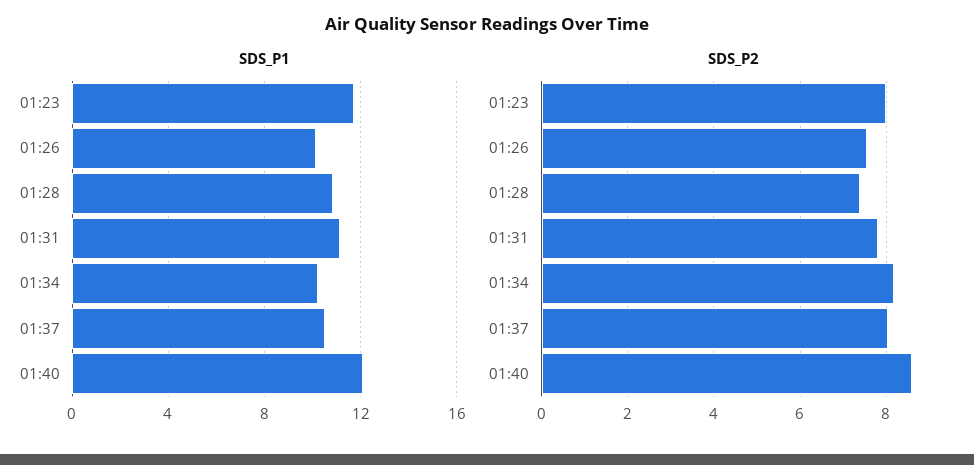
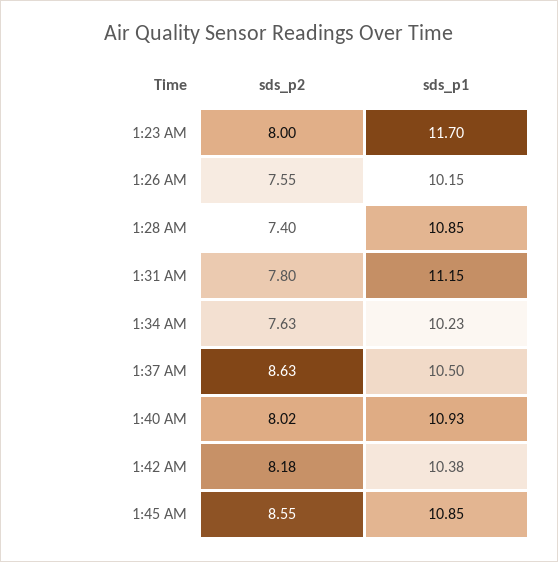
SDS_P1, 01:40: 12 -> 10.93
SDS_P2, 01:34: 8.2 -> 7.63
SDS_P2, 01:37: 8 -> 8.63
SDS_P2, 01:40: 8.6 -> 8.02
SDS_P2, 1:42 AM: none -> 8.18
SDS_P1, 1:42 AM: none -> 10.38
SDS_P2, 1:45 AM: none -> 8.55
SDS_P1, 1:45 AM: none -> 10.85

